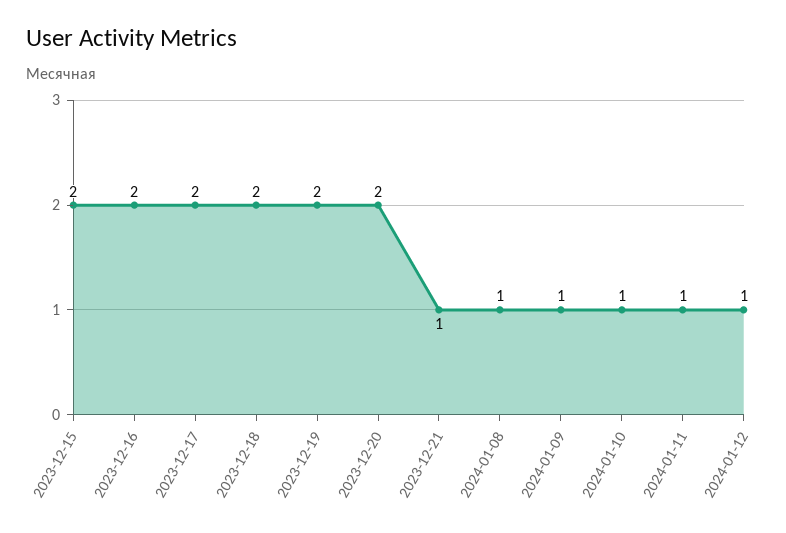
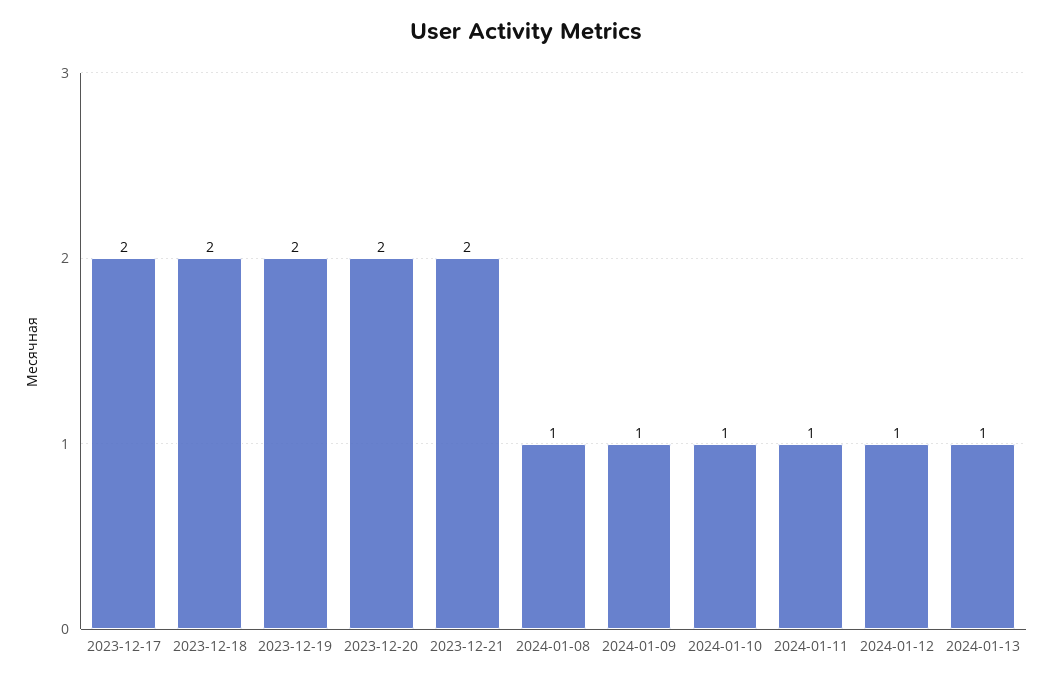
2023-12-15: 2 -> none
2023-12-16: 2 -> none
2023-12-21: 1 -> 2
2024-01-13: none -> 1

